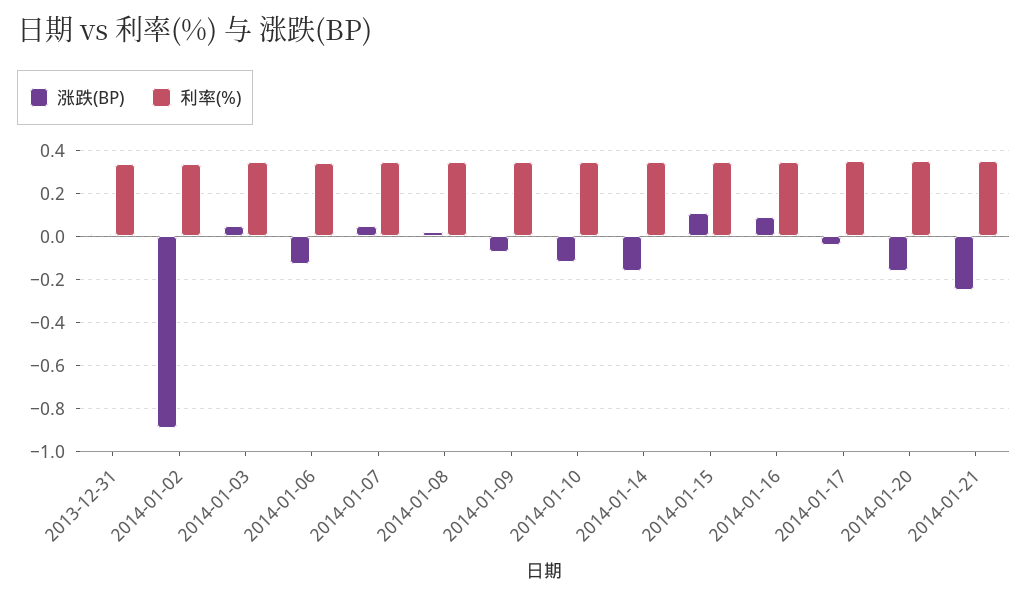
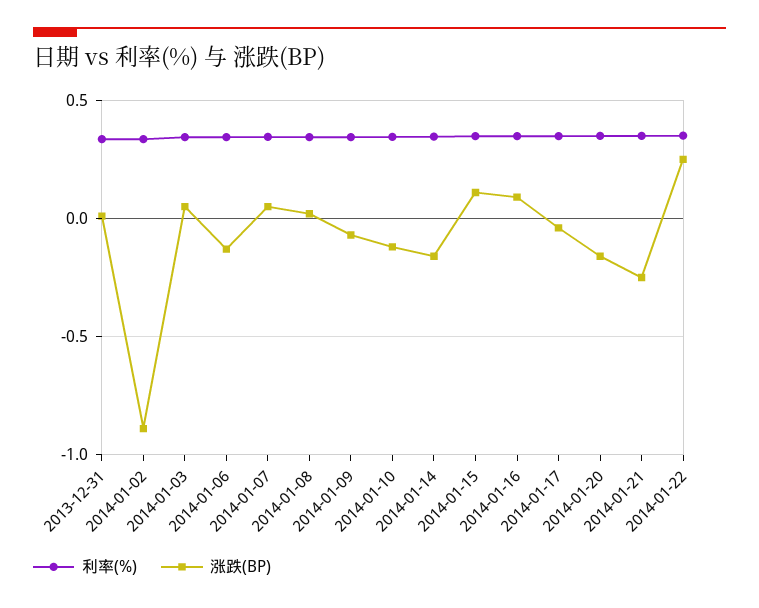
利率(%), 2014-01-22: none -> 0.35
涨跌(BP), 2014-01-22: none -> 0.25

